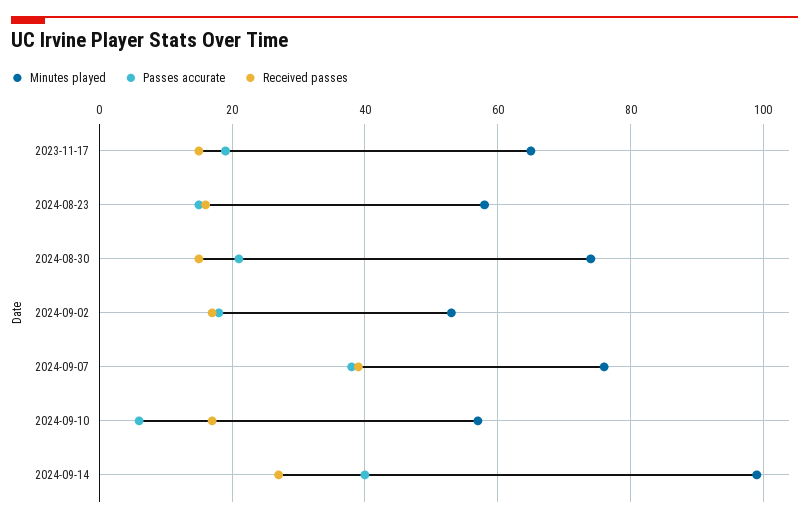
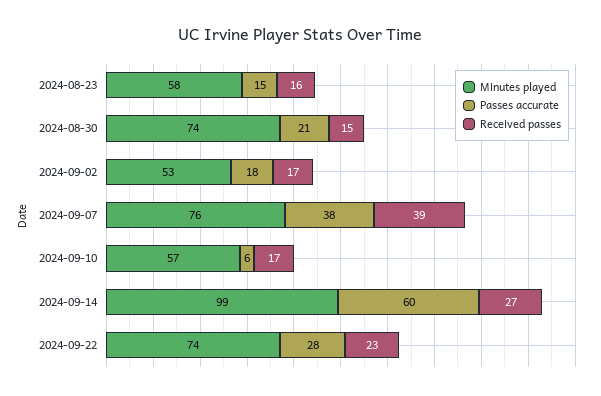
Minutes played, 2023-11-17: 65 -> none
Passes accurate, 2023-11-17: 20 -> none
Received passes, 2023-11-17: 15 -> none
Passes accurate, 2024-09-14: 40 -> 60
Minutes played, 2024-09-22: none -> 74
Passes accurate, 2024-09-22: none -> 28
Received passes, 2024-09-22: none -> 23

